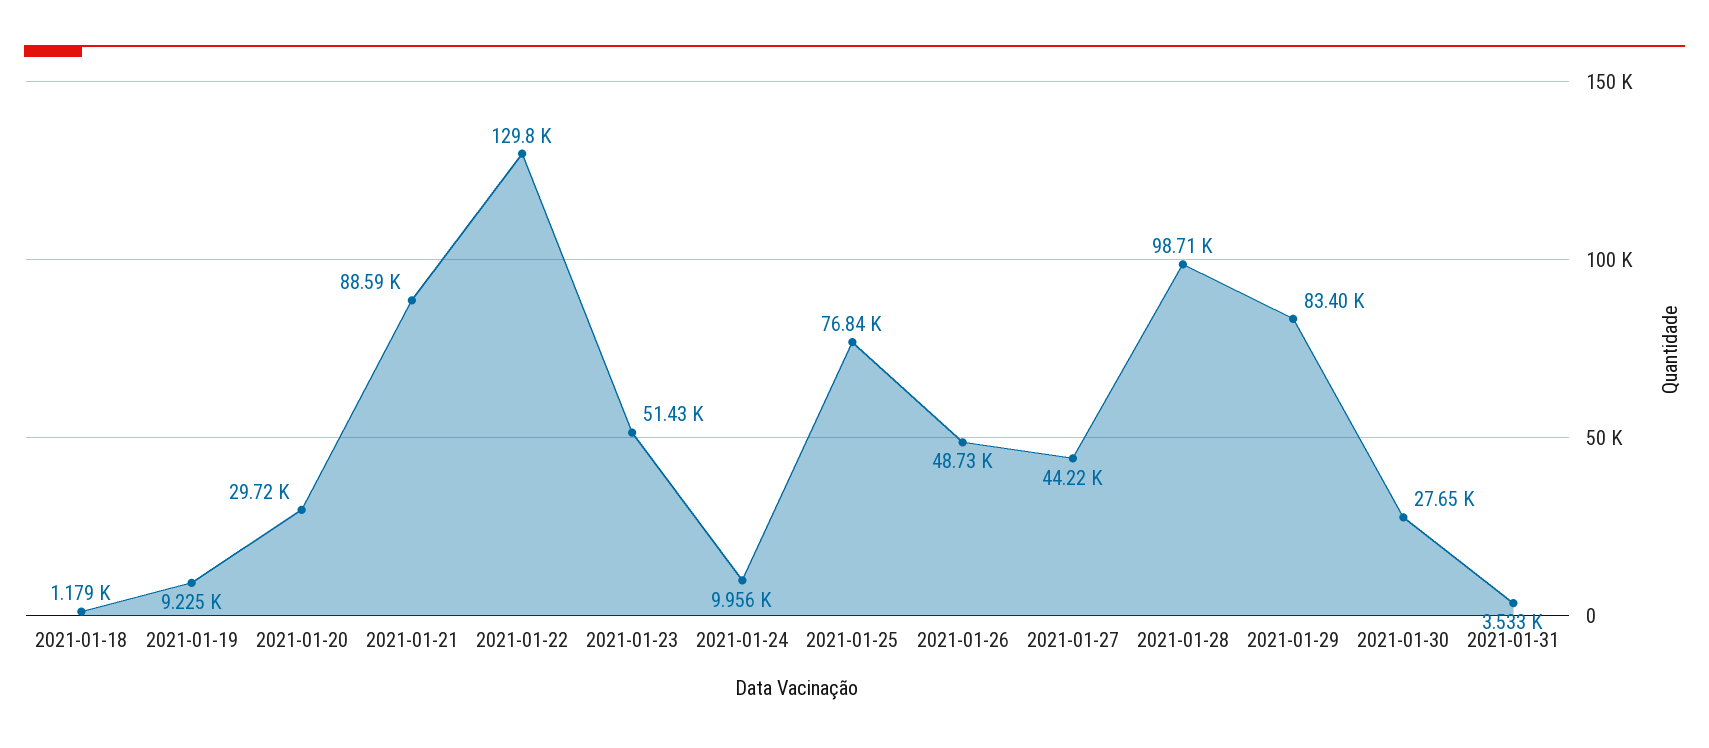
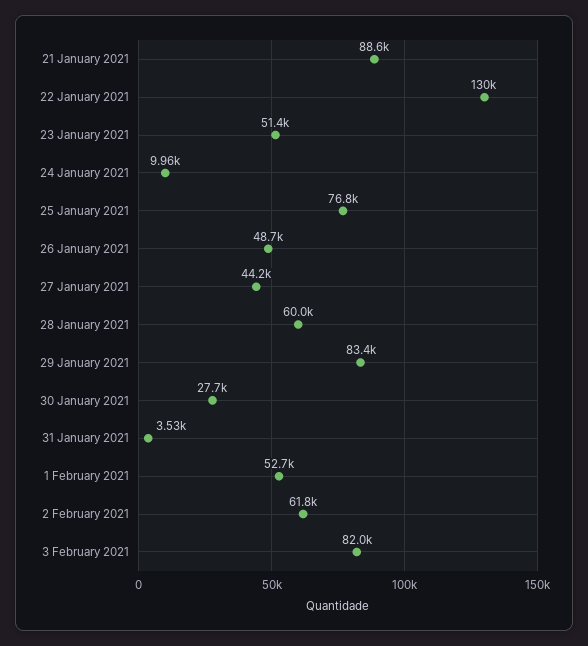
2021-01-18: 1179 -> none
2021-01-19: 9225 -> none
2021-01-20: 29720 -> none
2021-01-28: 98710 -> 60000
1 February 2021: none -> 52700
2 February 2021: none -> 61800
3 February 2021: none -> 82000

